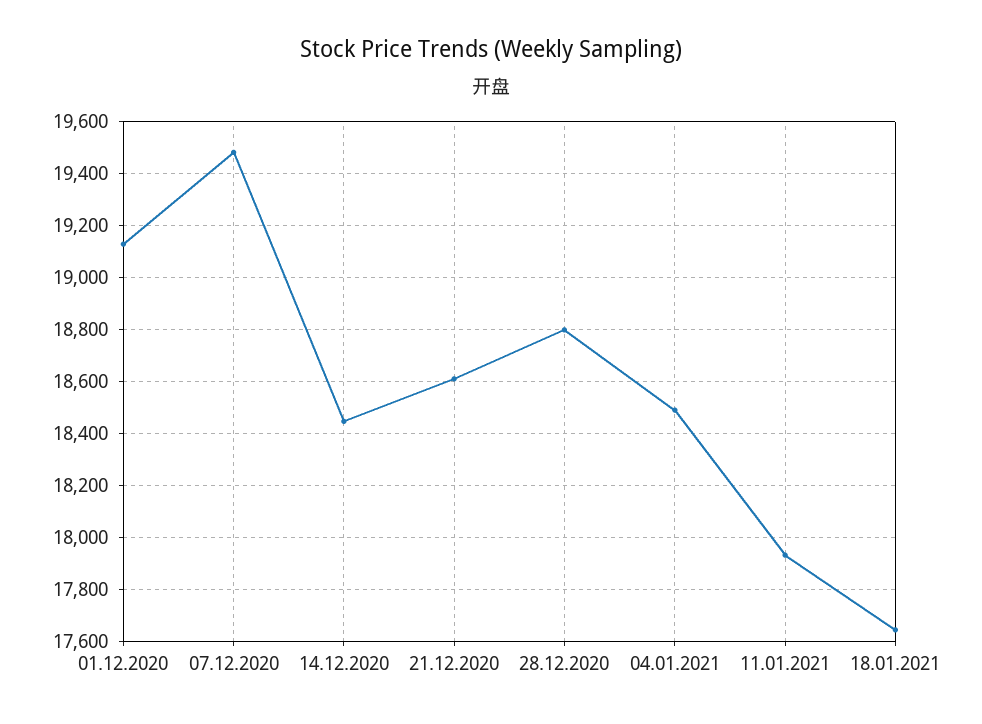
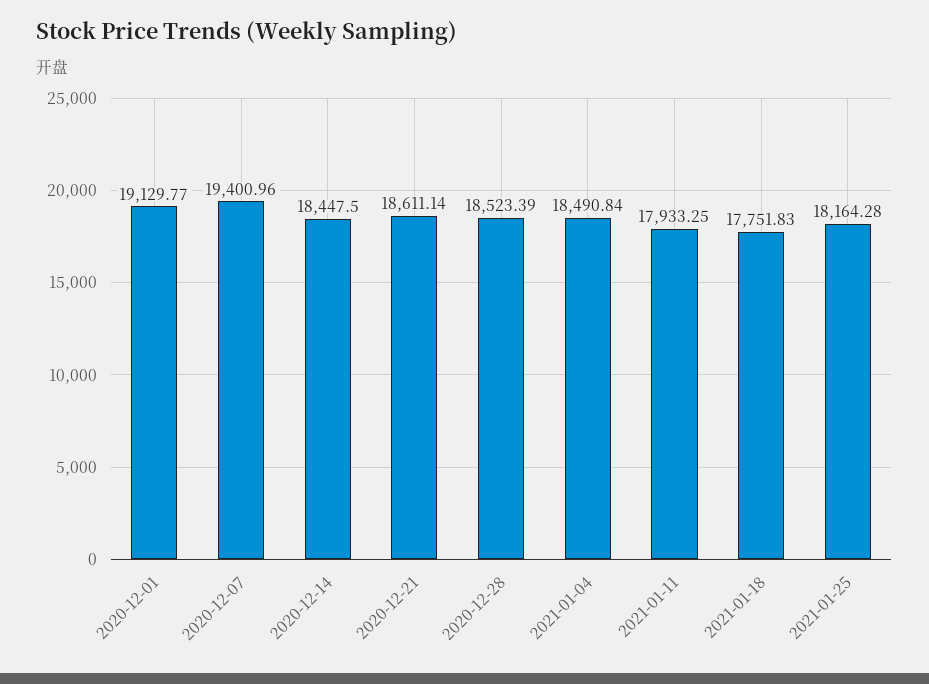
07.12.2020: 19475 -> 19400.96
28.12.2020: 18800 -> 18523.39
18.01.2021: 17650 -> 17751.83
2021-01-25: none -> 18164.28

